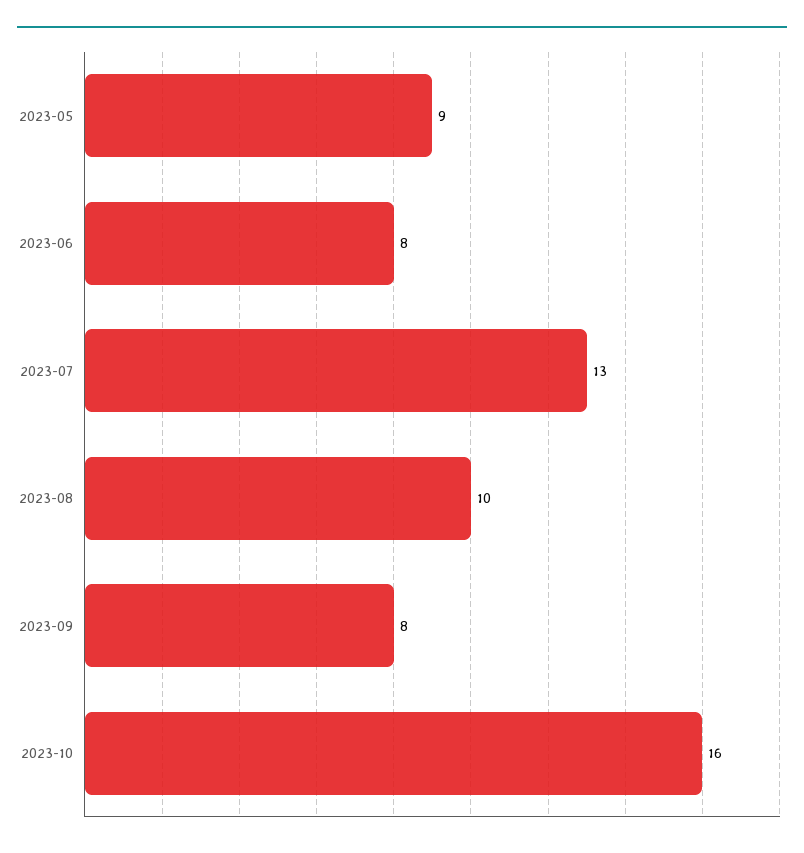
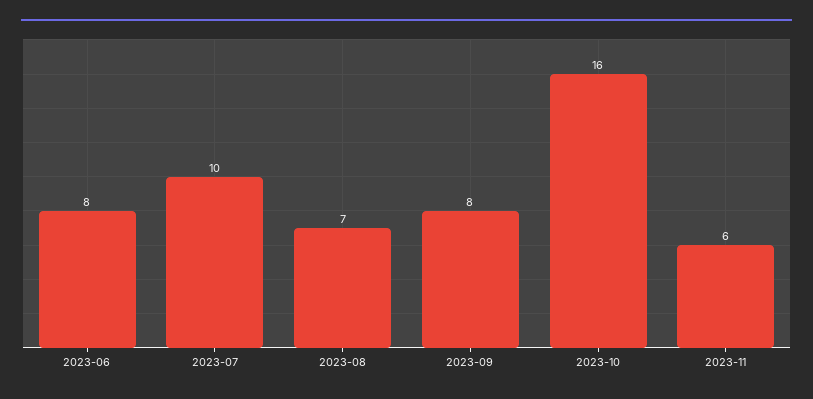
2023-05: 9 -> none
2023-07: 13 -> 10
2023-08: 10 -> 7
2023-11: none -> 6

